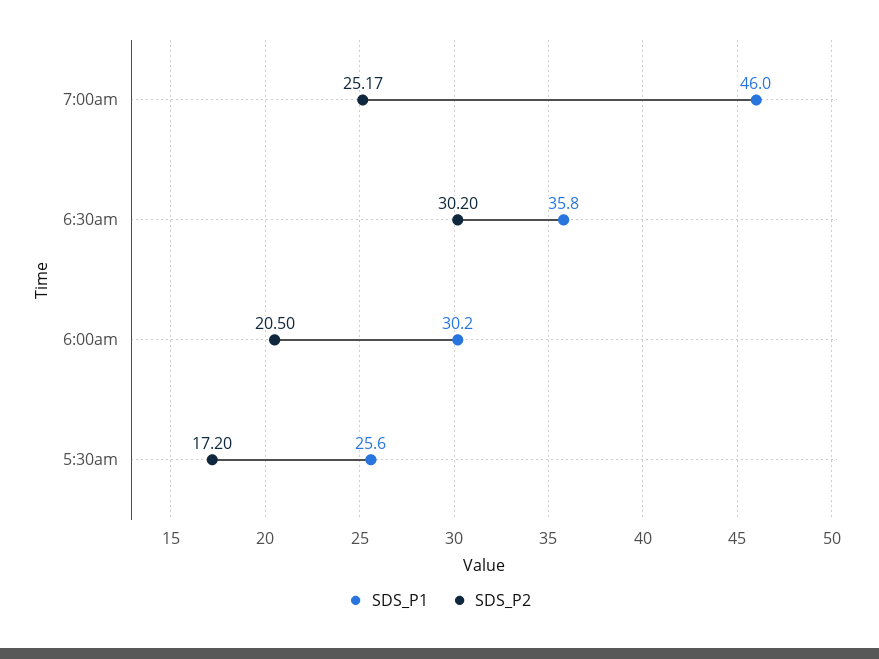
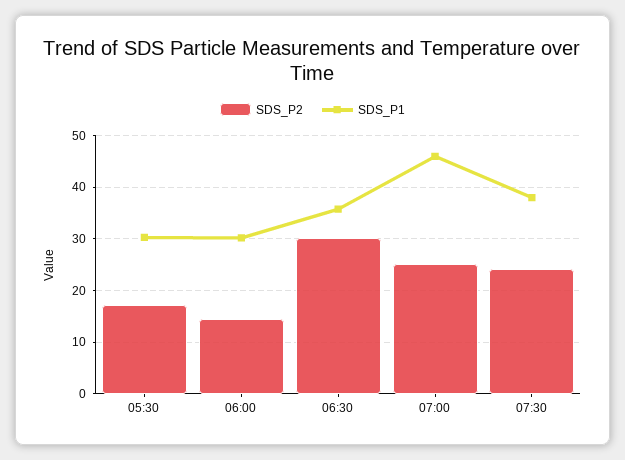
SDS_P2, 6:00am: 20.5 -> 14
SDS_P1, 5:30am: 25.6 -> 30
SDS_P2, 07:30: none -> 24
SDS_P1, 07:30: none -> 38

